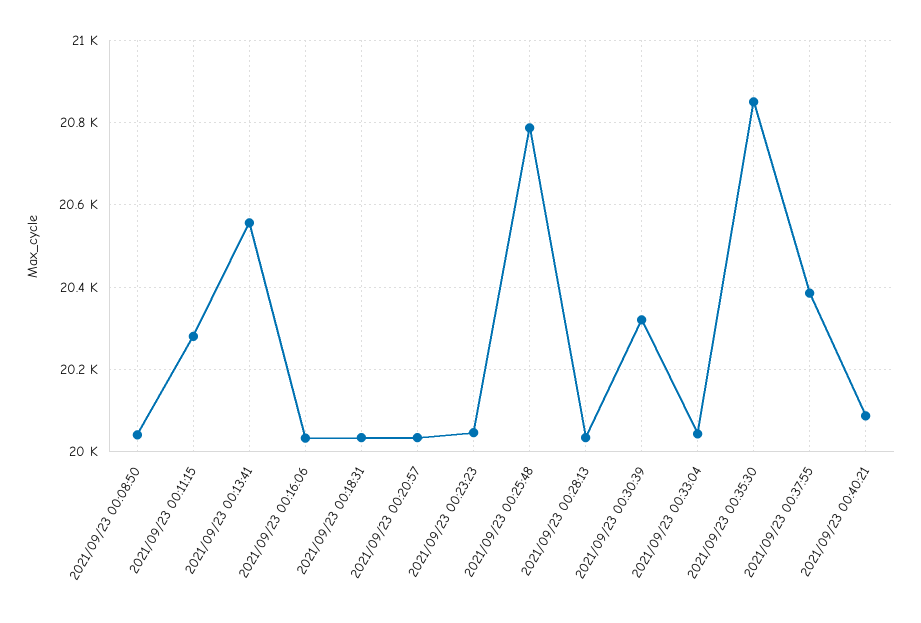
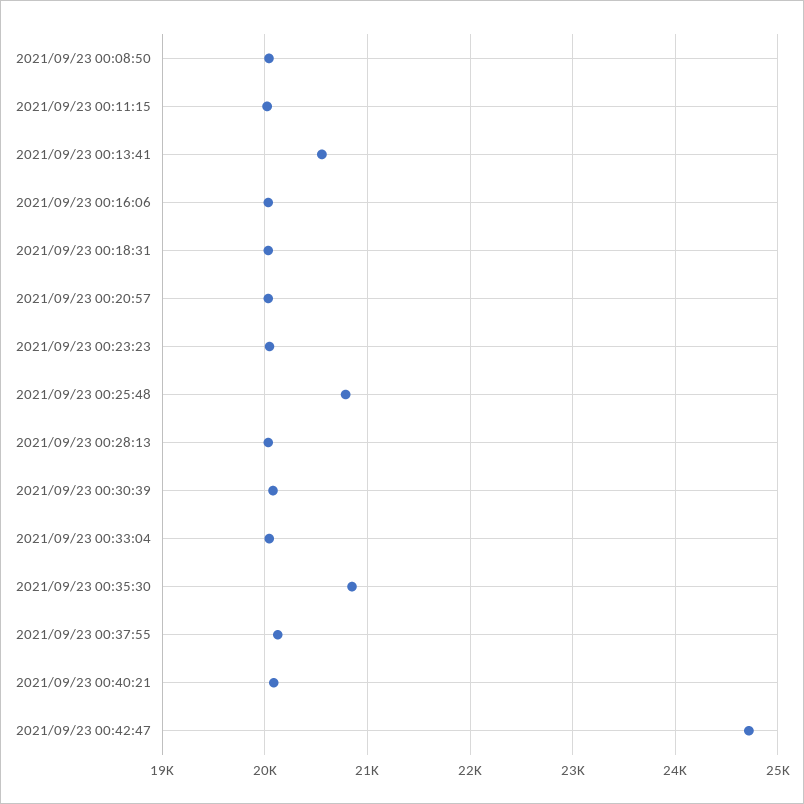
2021/09/23 00:11:15: 20280 -> 20000
2021/09/23 00:30:39: 20320 -> 20100
2021/09/23 00:37:55: 20380 -> 20100
2021/09/23 00:42:47: none -> 24700

